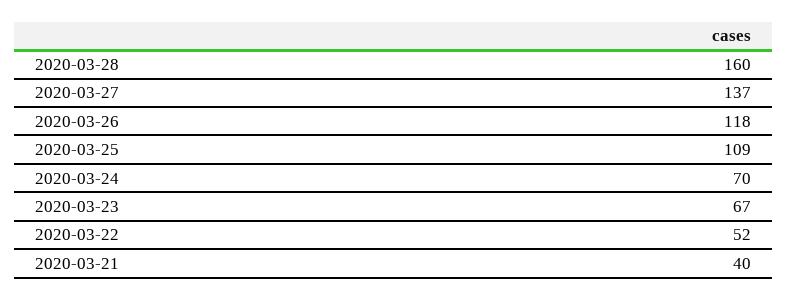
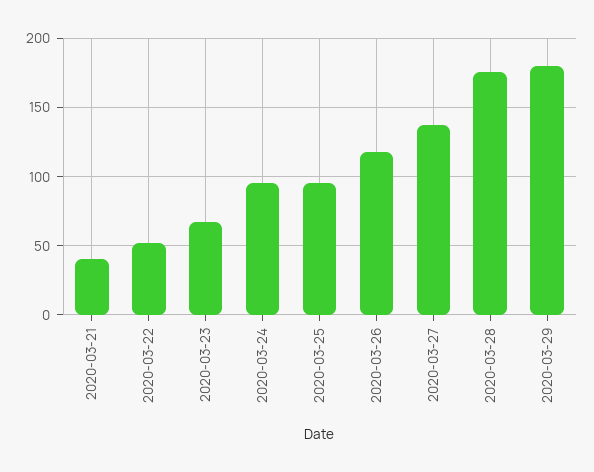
2020-03-28: 160 -> 175
2020-03-25: 109 -> 95
2020-03-24: 70 -> 95
2020-03-29: none -> 180

